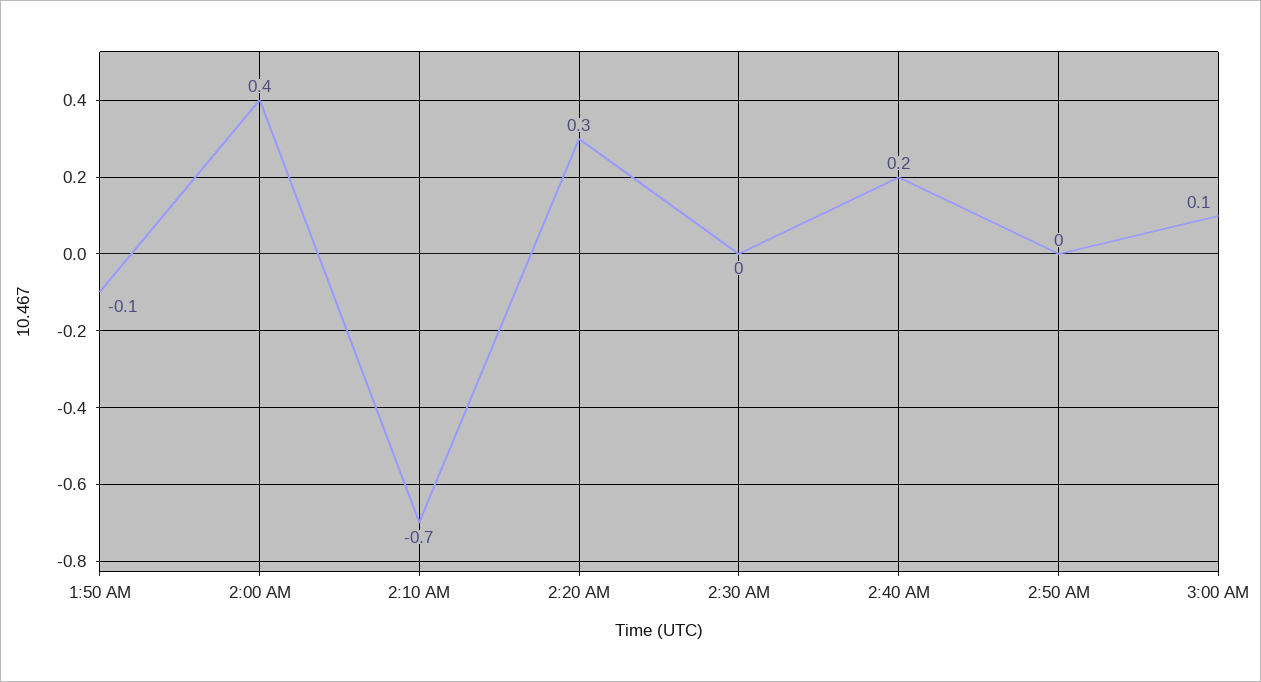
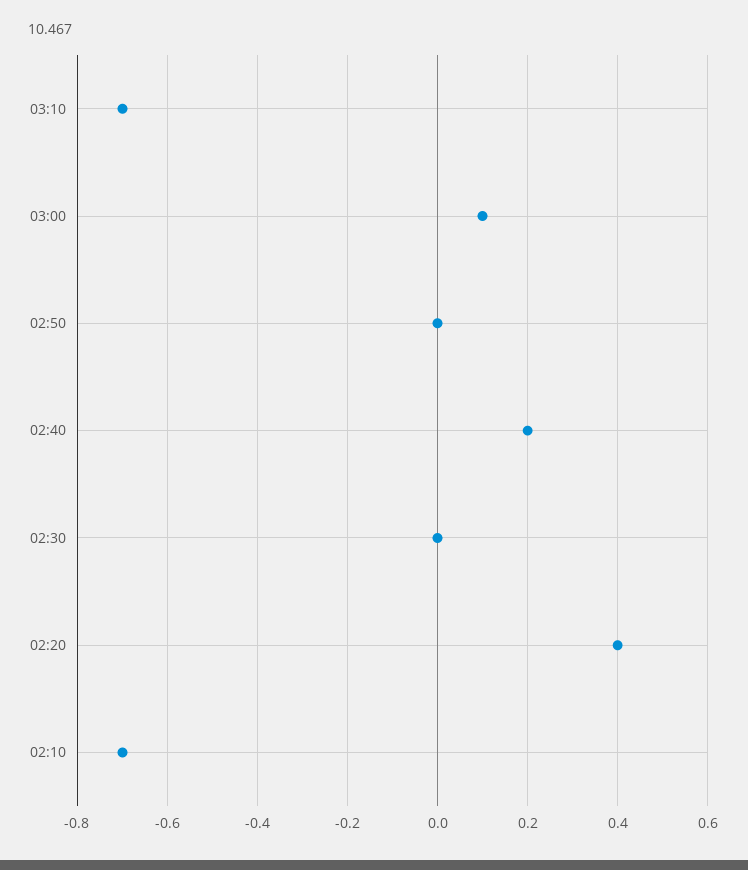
1:50 AM: -0.1 -> none
2:00 AM: 0.4 -> none
2:20 AM: 0.3 -> 0.4
03:10: none -> -0.7

